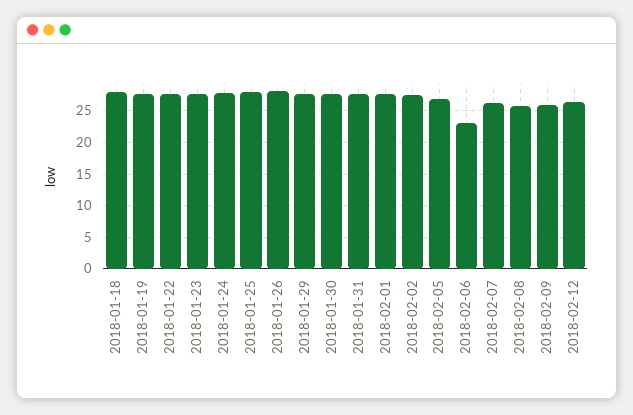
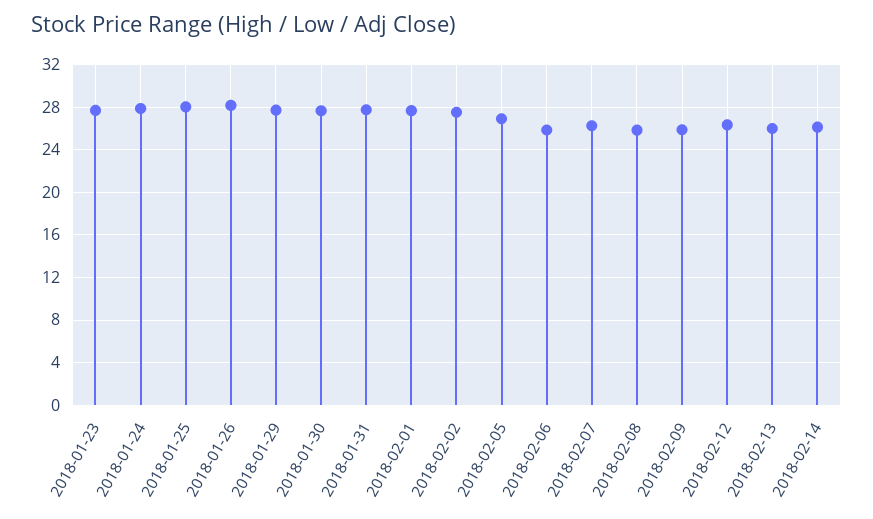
2018-01-18: 28 -> none
2018-01-19: 28 -> none
2018-01-22: 28 -> none
2018-02-06: 23 -> 26
2018-02-13: none -> 26
2018-02-14: none -> 26

